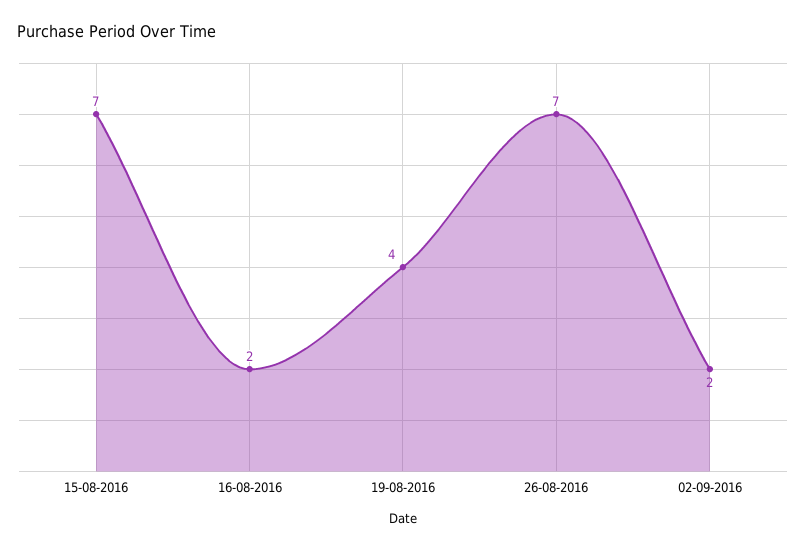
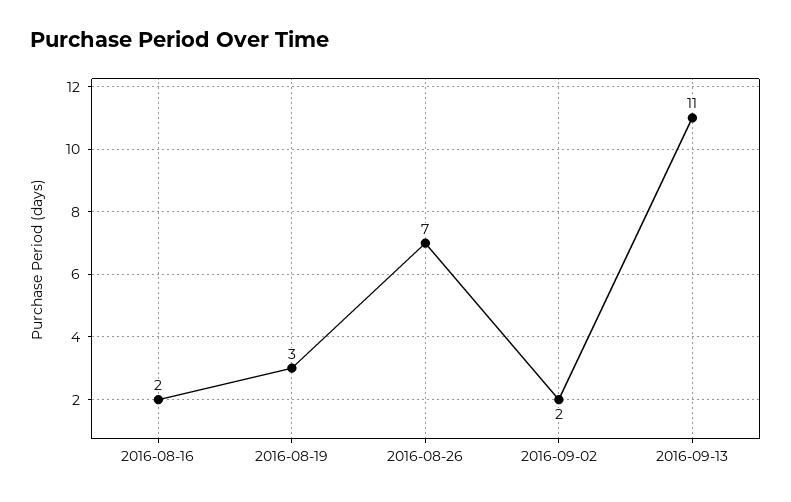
15-08-2016: 7 -> none
19-08-2016: 4 -> 3
2016-09-13: none -> 11

